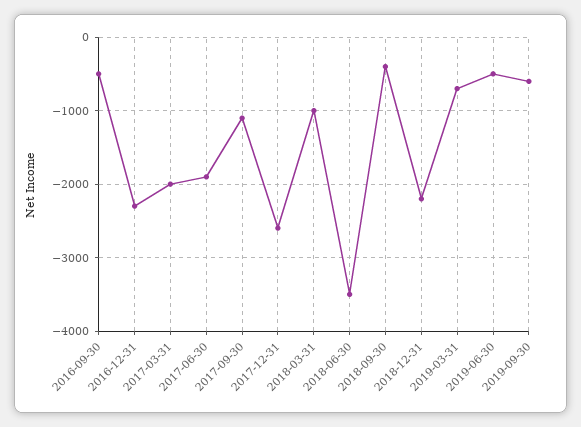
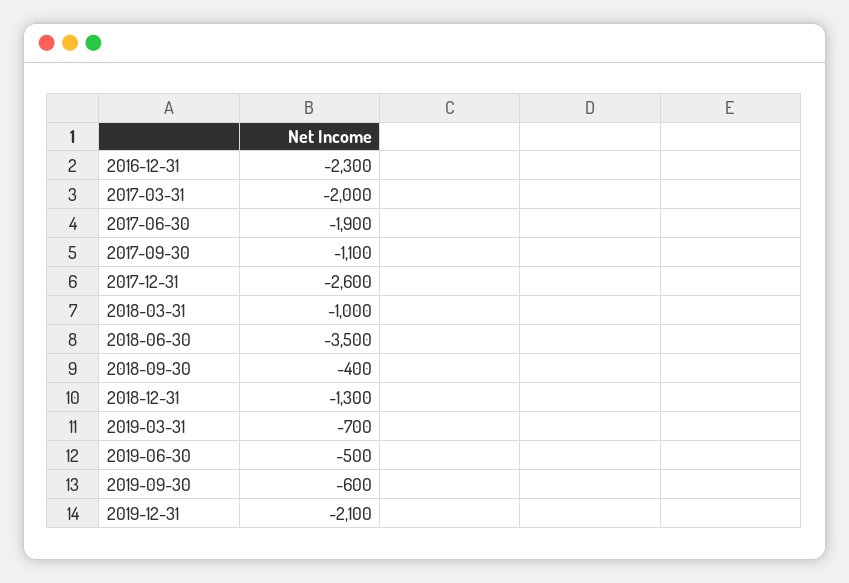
2016-09-30: -500 -> none
2018-12-31: -2200 -> -1300
2019-12-31: none -> -2100

